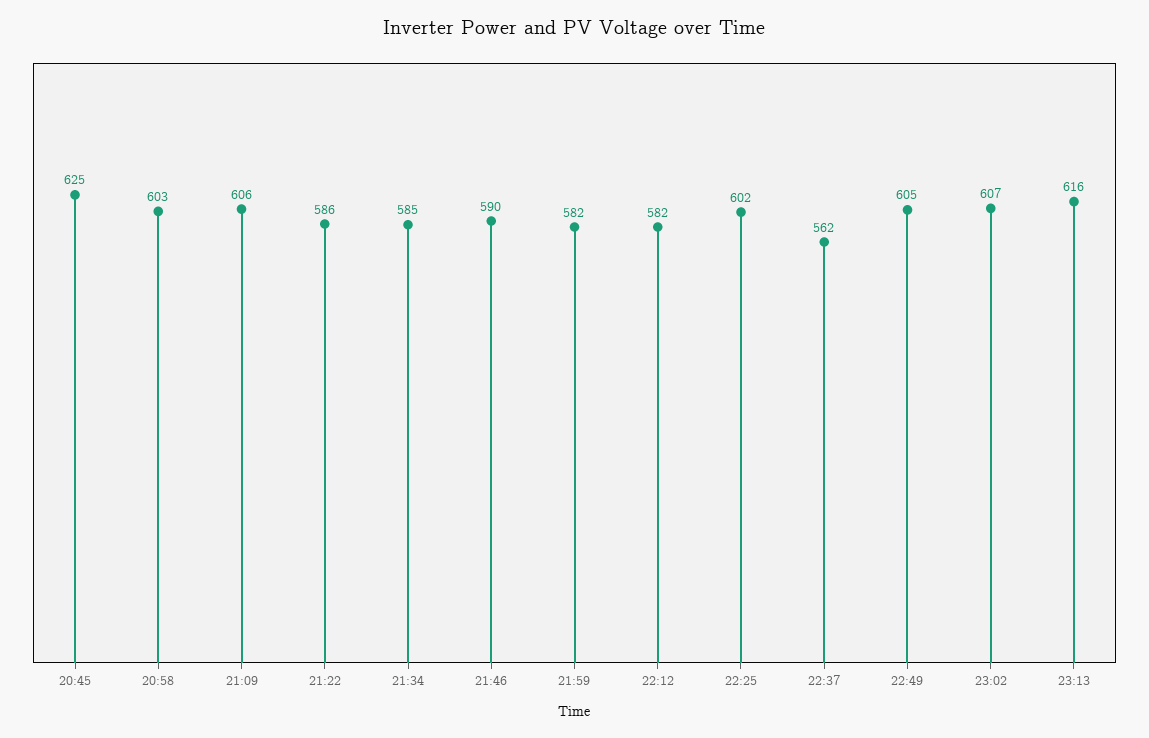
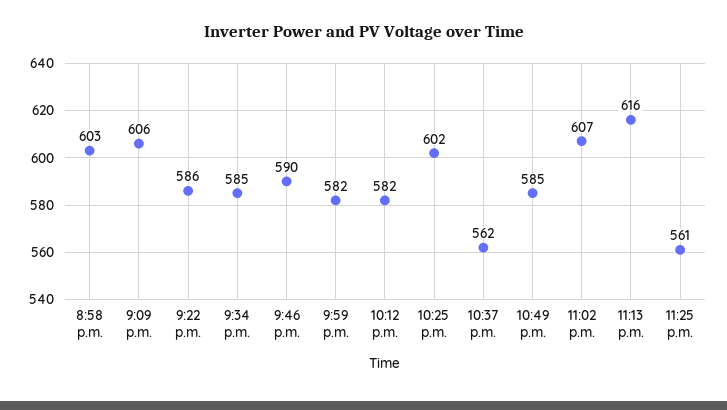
20:45: 625 -> none
22:49: 605 -> 585
11:25 p.m.: none -> 561

